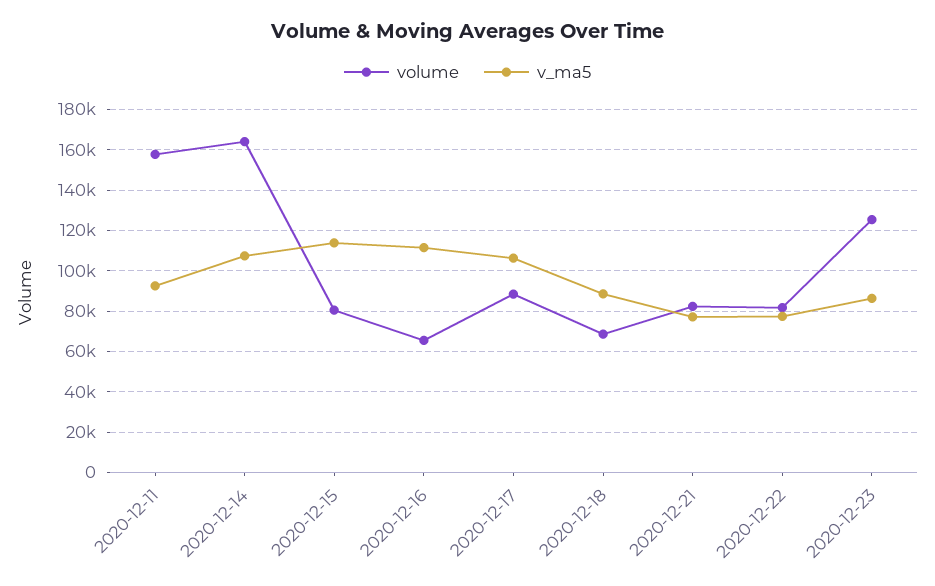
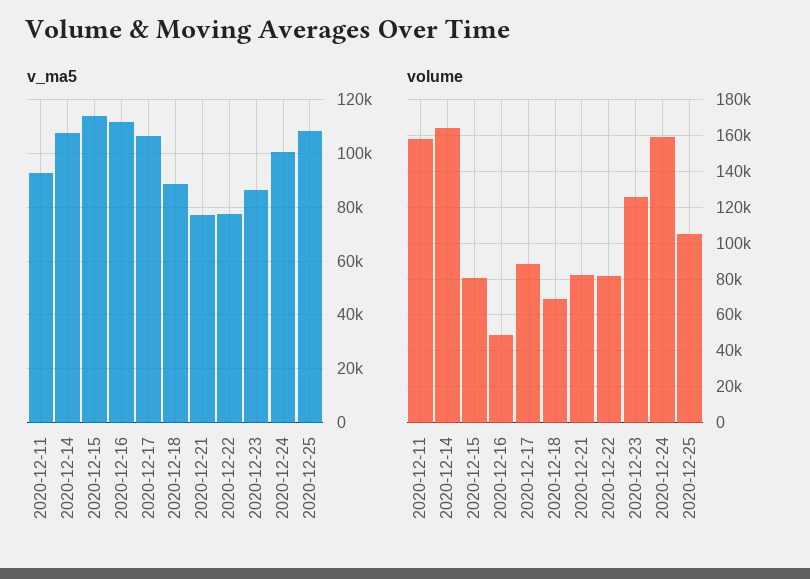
volume, 2020-12-16: 65000 -> 50000
v_ma5, 2020-12-24: none -> 100000
v_ma5, 2020-12-25: none -> 107500
volume, 2020-12-24: none -> 160000
volume, 2020-12-25: none -> 105000

